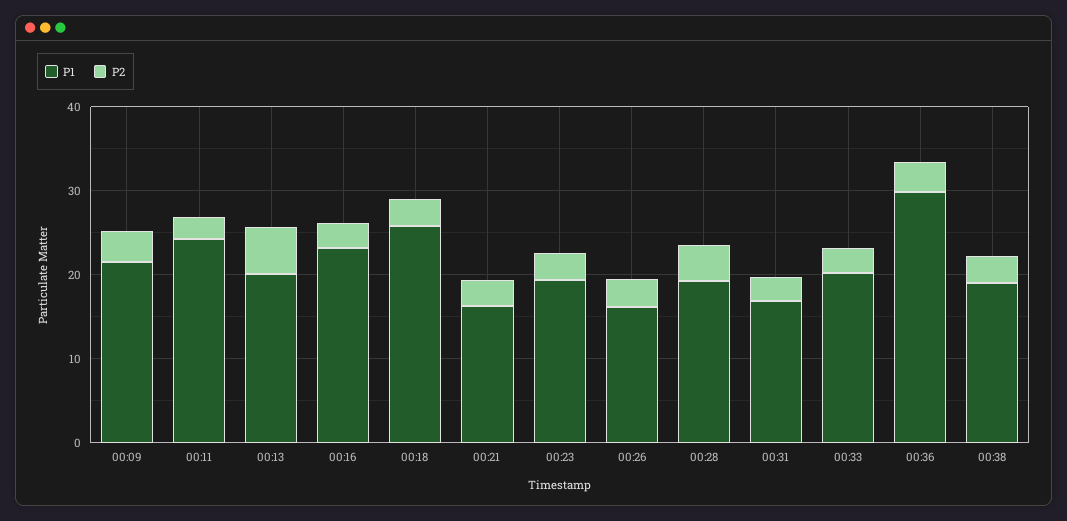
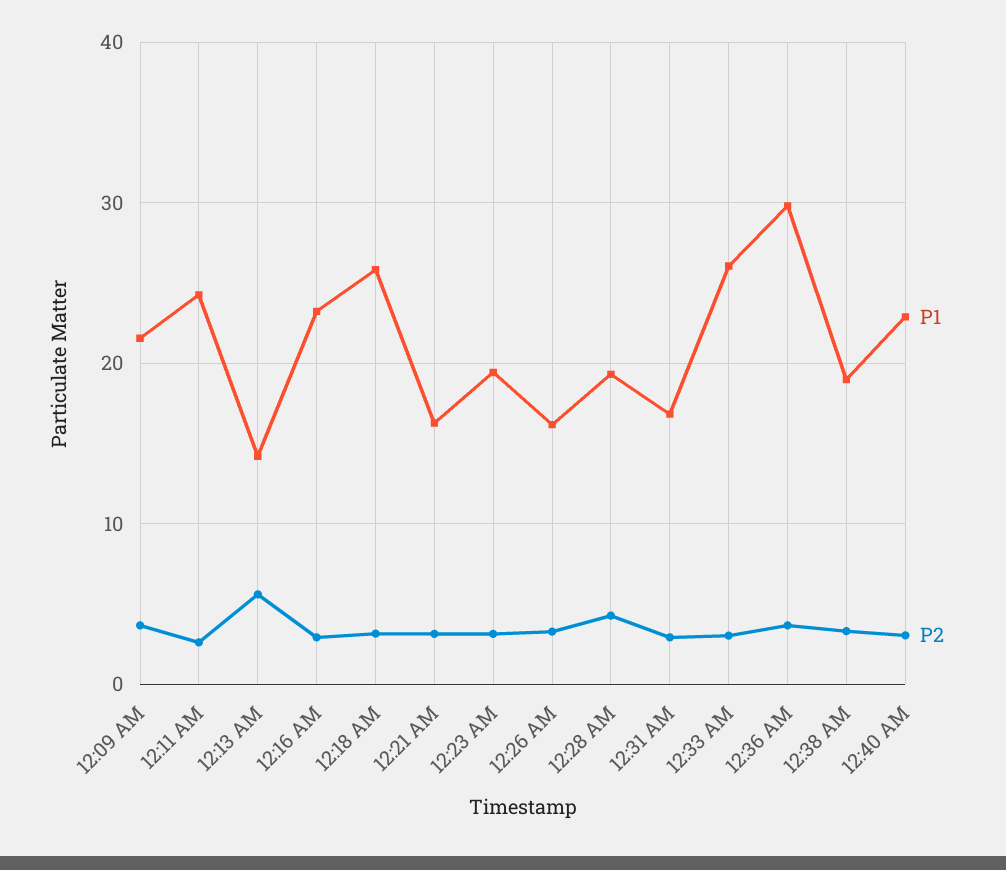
P1, 00:13: 20 -> 14
P1, 00:33: 20 -> 26
P1, 12:40 AM: none -> 23
P2, 12:40 AM: none -> 3

